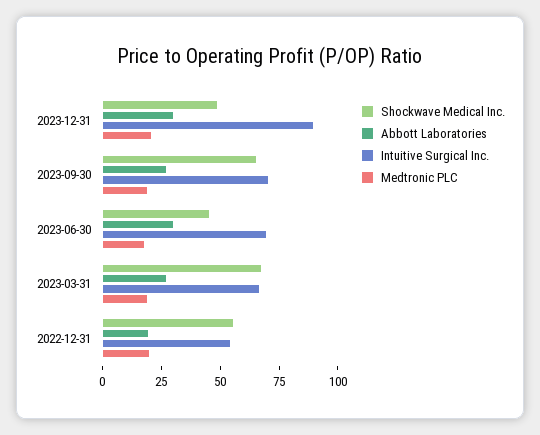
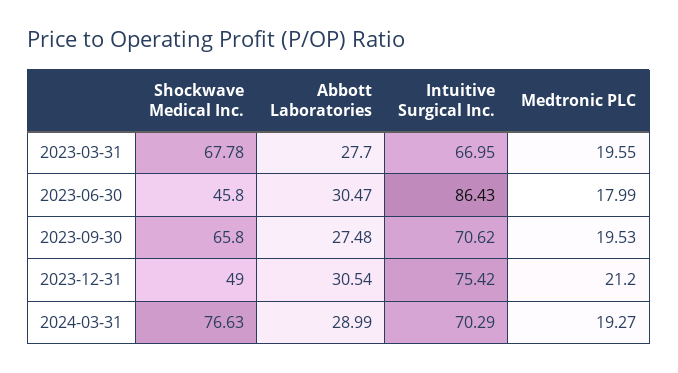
Intuitive Surgical Inc., 2023-12-31: 90 -> 75.42
Intuitive Surgical Inc., 2023-06-30: 70 -> 86.43
Shockwave Medical Inc., 2022-12-31: 55 -> none
Abbott Laboratories, 2022-12-31: 20 -> none
Intuitive Surgical Inc., 2022-12-31: 55 -> none
Medtronic PLC, 2022-12-31: 20 -> none
Shockwave Medical Inc., 2024-03-31: none -> 76.63
Abbott Laboratories, 2024-03-31: none -> 28.99
Intuitive Surgical Inc., 2024-03-31: none -> 70.29
Medtronic PLC, 2024-03-31: none -> 19.27

